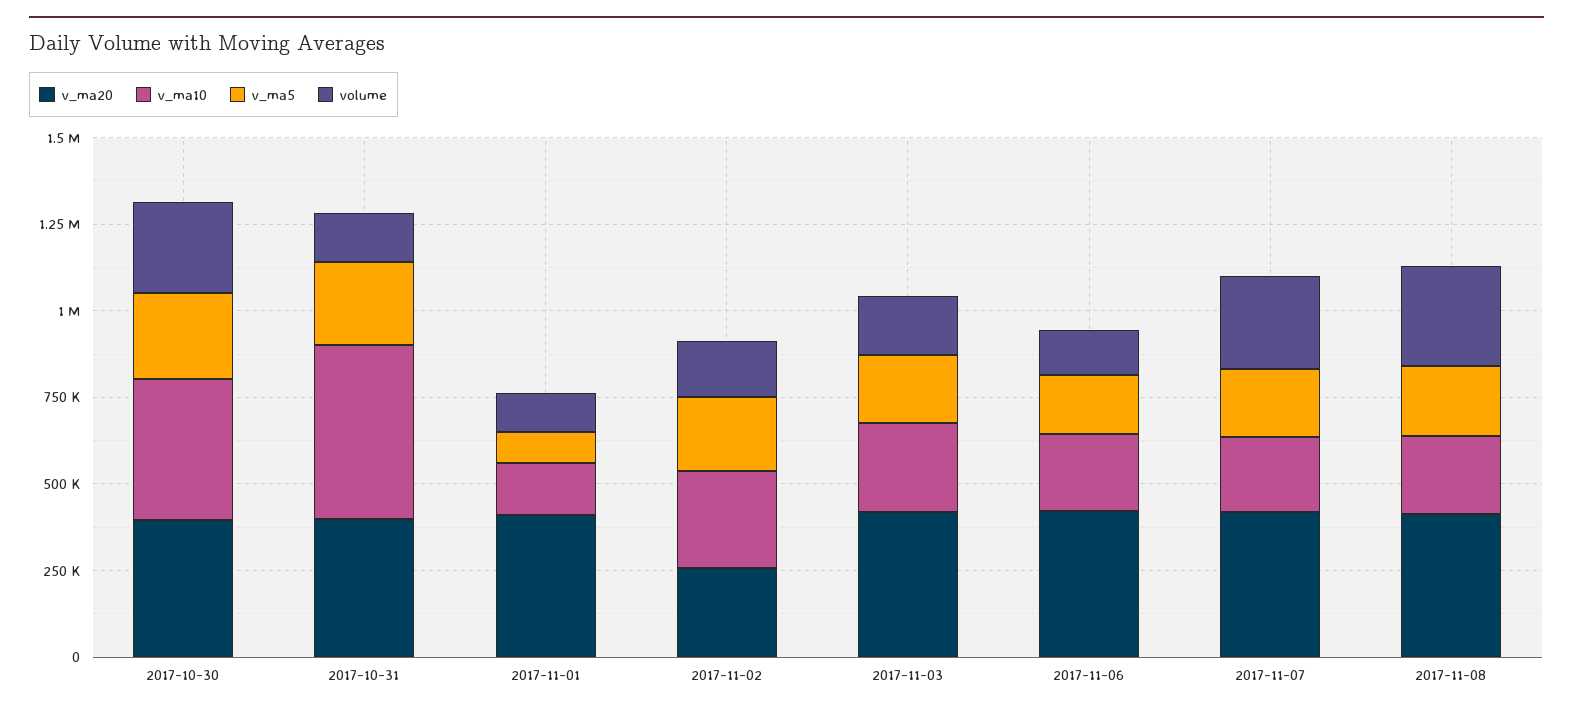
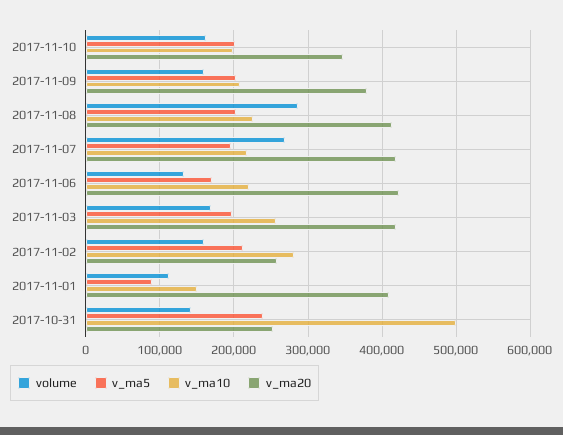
v_ma20, 2017-10-30: 400000 -> none
v_ma10, 2017-10-30: 400000 -> none
v_ma5, 2017-10-30: 250000 -> none
volume, 2017-10-30: 250000 -> none
v_ma20, 2017-10-31: 400000 -> 250000
volume, 2017-11-10: none -> 160000
v_ma5, 2017-11-10: none -> 200000
v_ma10, 2017-11-10: none -> 200000
v_ma20, 2017-11-10: none -> 350000
volume, 2017-11-09: none -> 160000
v_ma5, 2017-11-09: none -> 200000
v_ma10, 2017-11-09: none -> 210000
v_ma20, 2017-11-09: none -> 380000

